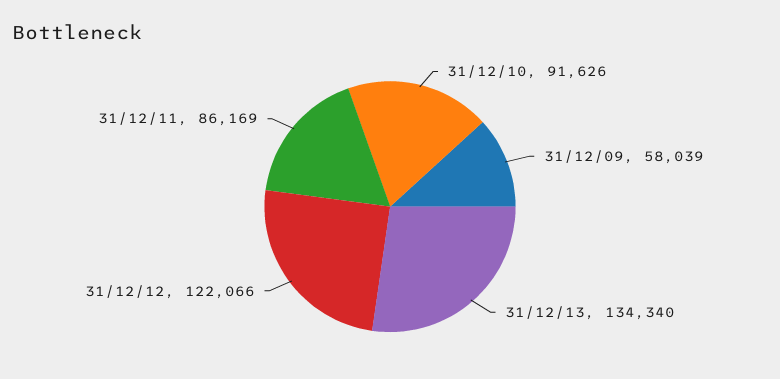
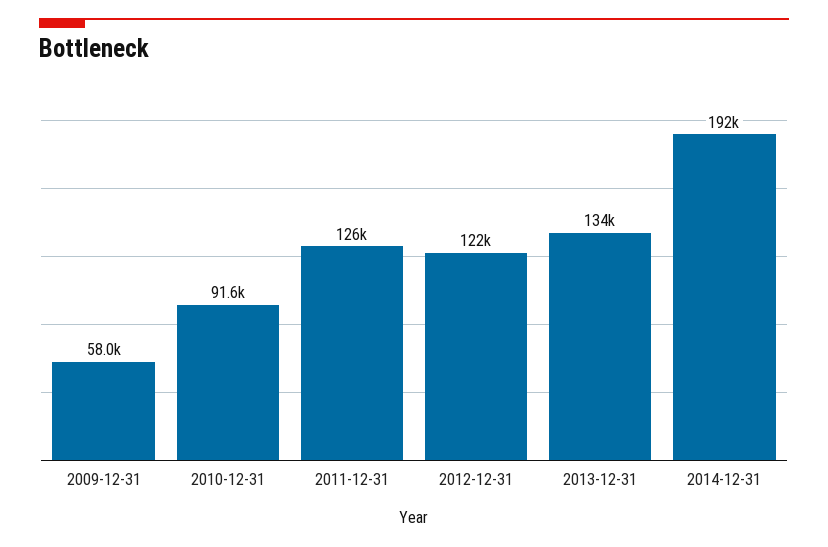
31/12/11: 86169 -> 126000
2014-12-31: none -> 192000

